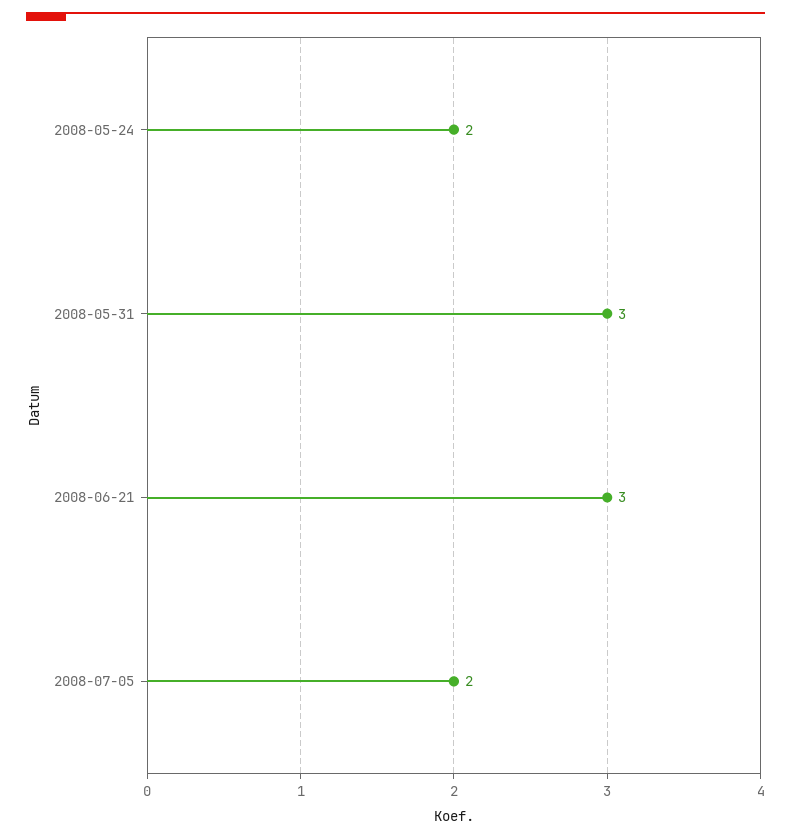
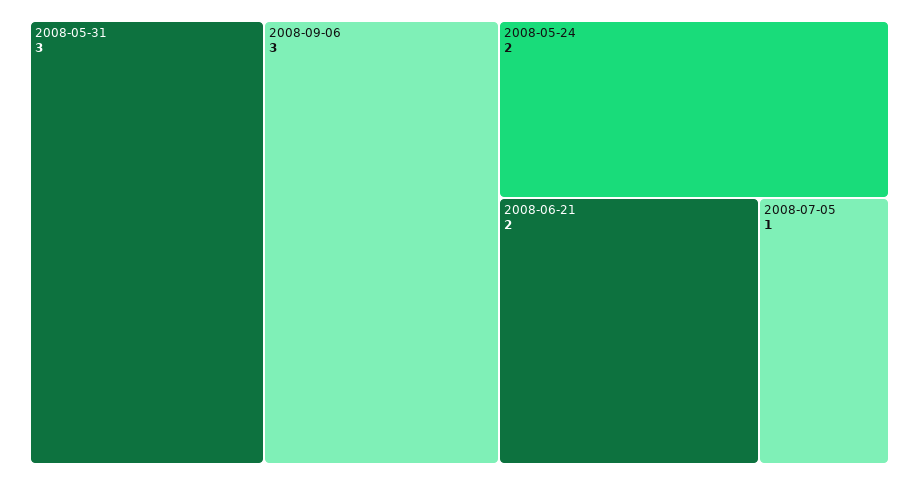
2008-06-21: 3 -> 2
2008-07-05: 2 -> 1
2008-09-06: none -> 3

